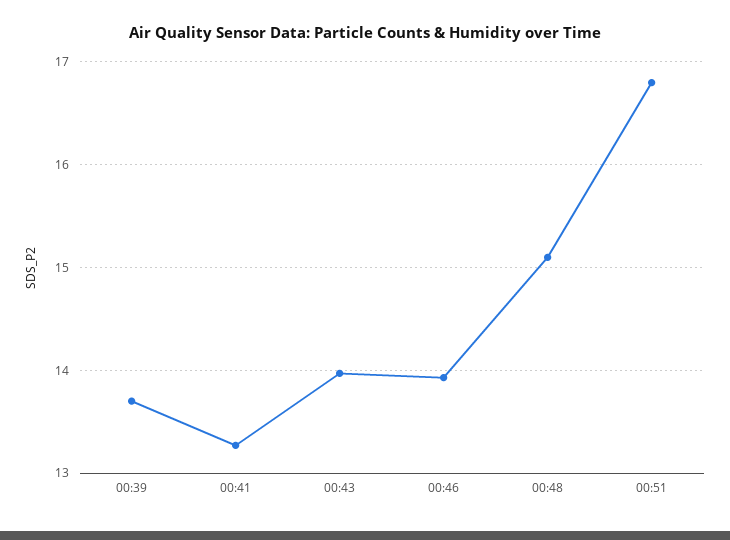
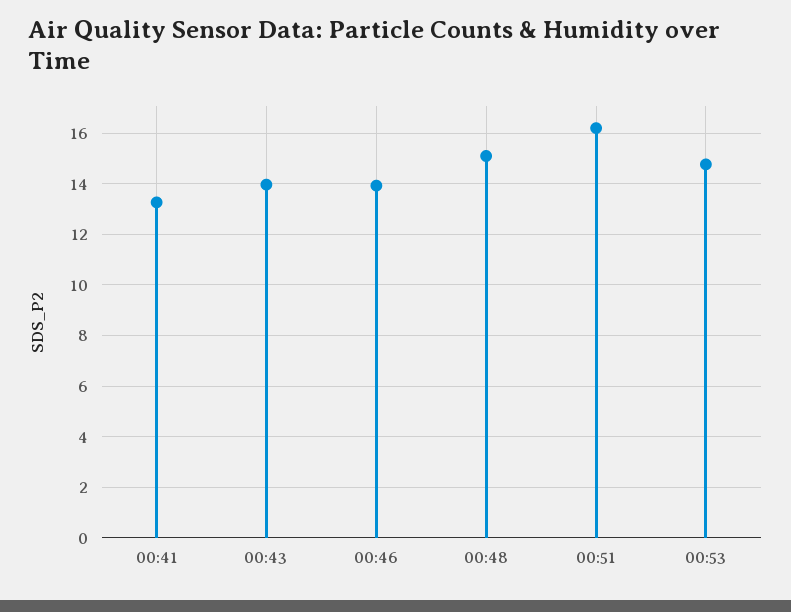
00:39: 13.7 -> none
00:51: 16.8 -> 16.25
00:53: none -> 14.75

